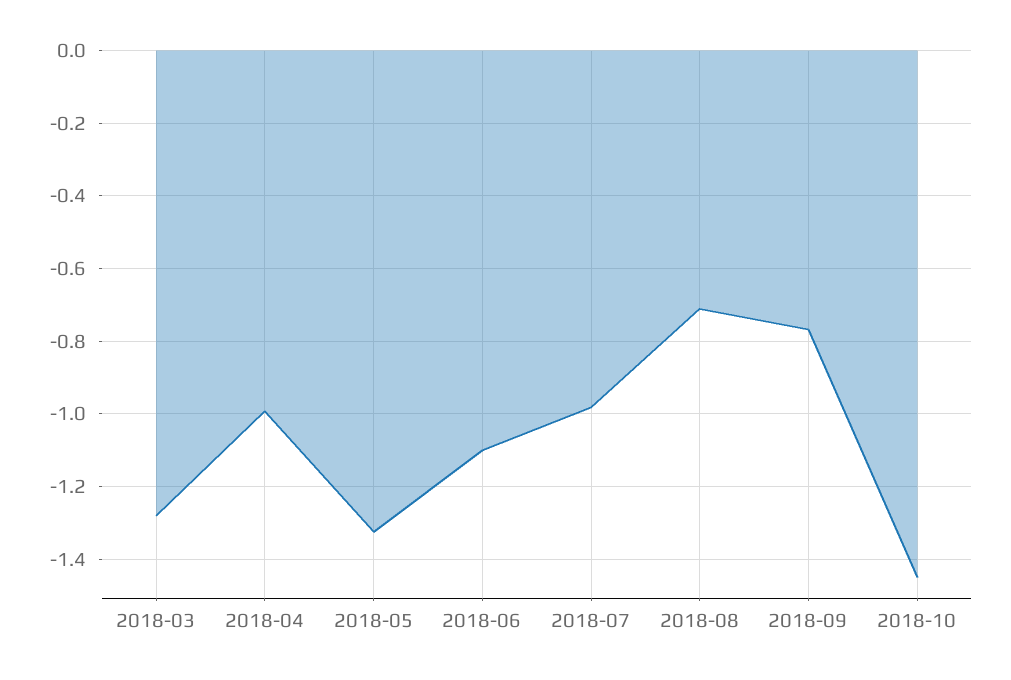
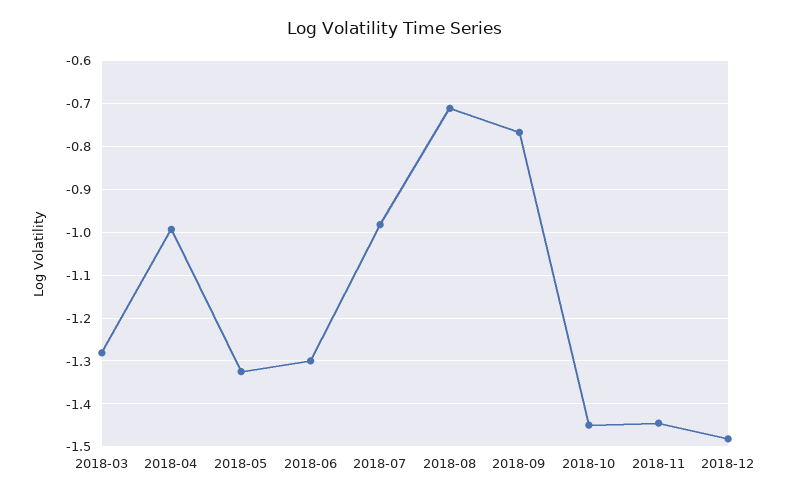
2018-06: -1.1 -> -1.3
2018-11: none -> -1.44
2018-12: none -> -1.48

